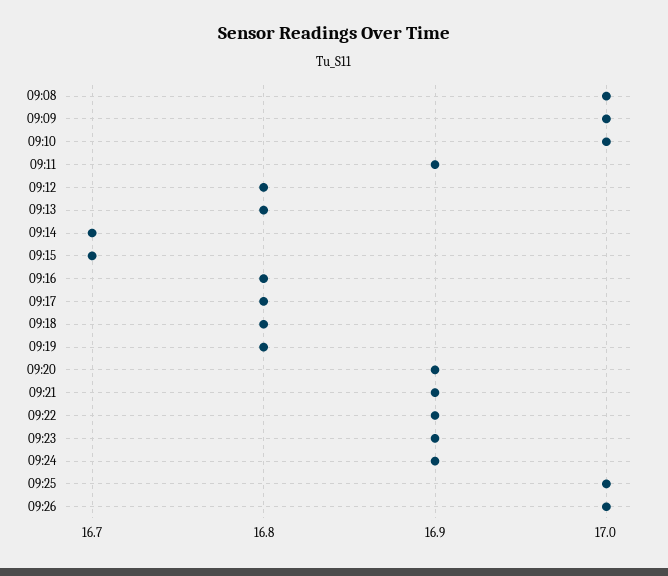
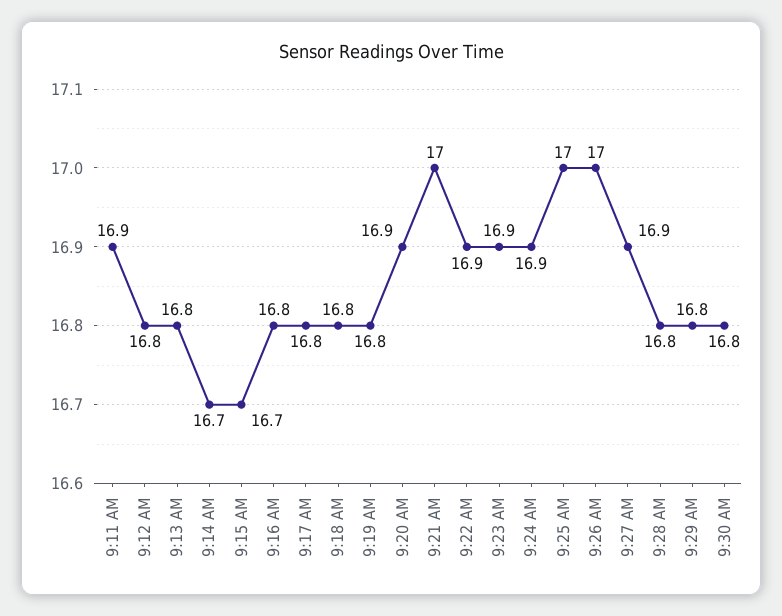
09:08: 17 -> none
09:09: 17 -> none
09:10: 17 -> none
09:21: 16.9 -> 17
9:27 AM: none -> 16.9
9:28 AM: none -> 16.8
9:29 AM: none -> 16.8
9:30 AM: none -> 16.8

